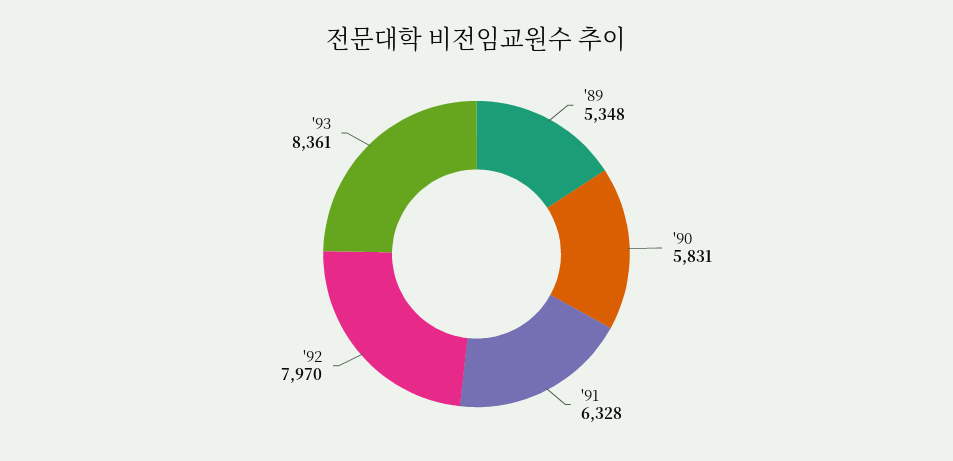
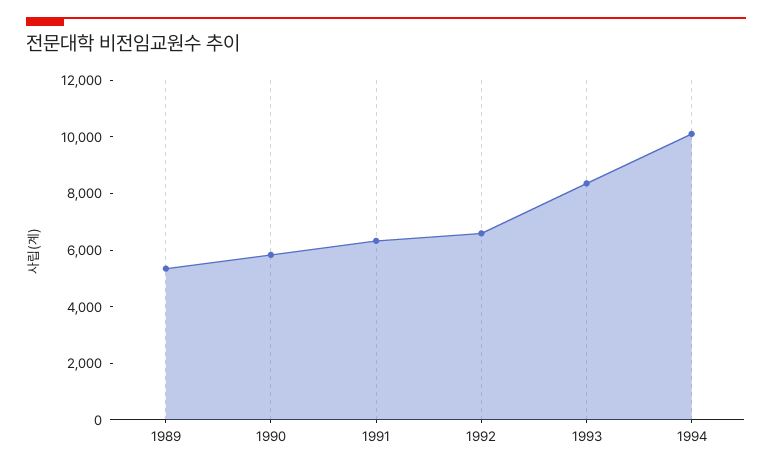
'92: 7970 -> 6500
1994: none -> 10000

